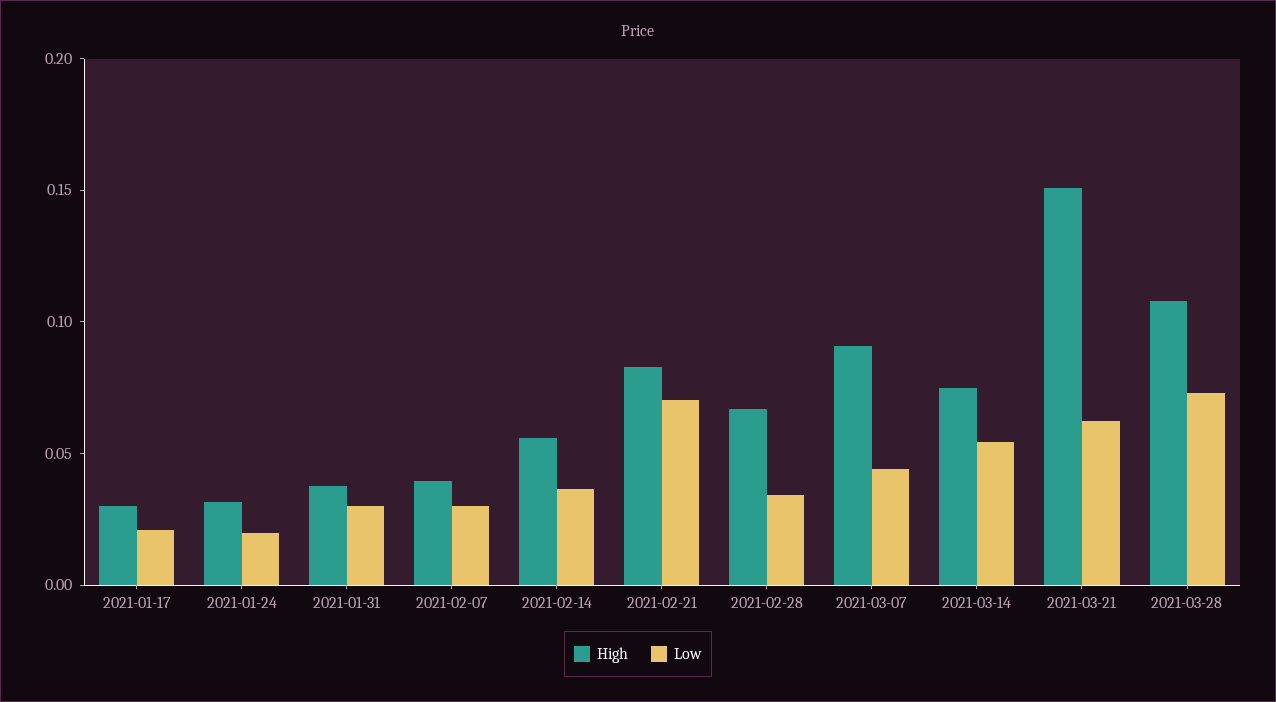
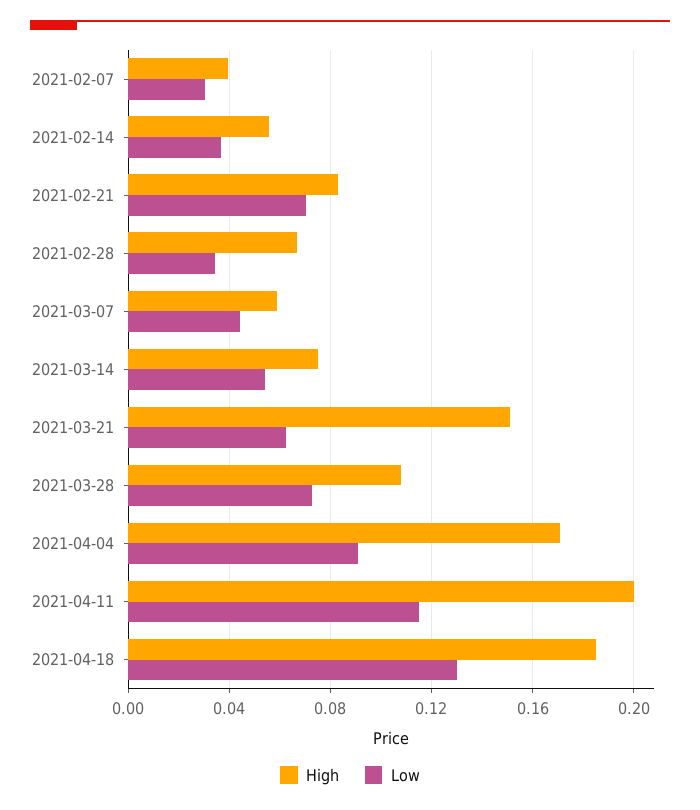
High, 2021-01-17: 0.03 -> none
Low, 2021-01-17: 0.02 -> none
High, 2021-01-24: 0.03 -> none
Low, 2021-01-24: 0.02 -> none
High, 2021-01-31: 0.04 -> none
Low, 2021-01-31: 0.03 -> none
High, 2021-03-07: 0.09 -> 0.06
High, 2021-04-04: none -> 0.17
Low, 2021-04-04: none -> 0.09
High, 2021-04-11: none -> 0.2
Low, 2021-04-11: none -> 0.115
High, 2021-04-18: none -> 0.185
Low, 2021-04-18: none -> 0.13

